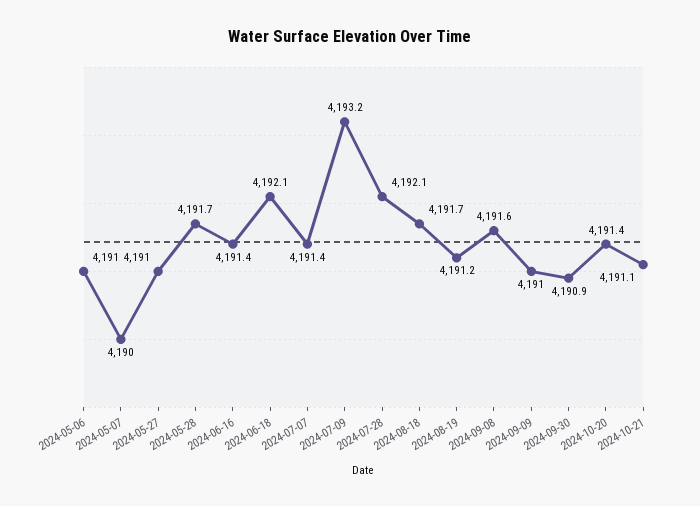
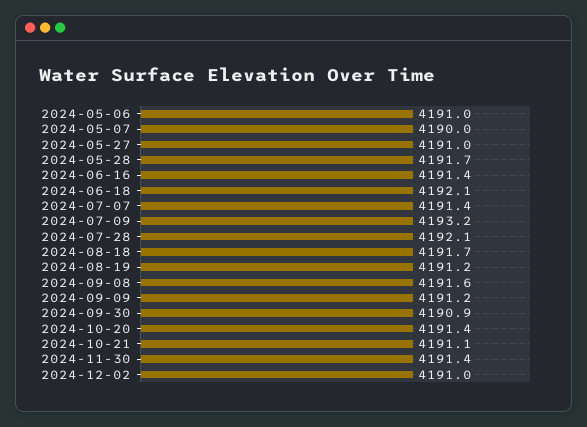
2024-09-09: 4191 -> 4191.2
2024-11-30: none -> 4191.4
2024-12-02: none -> 4191

